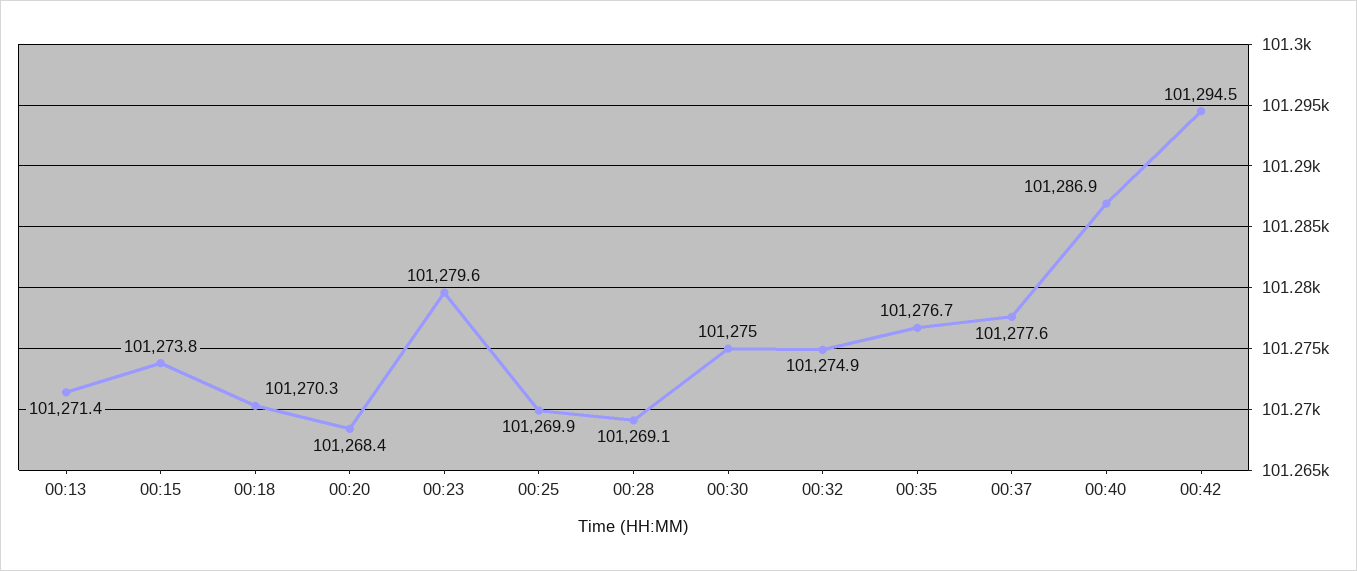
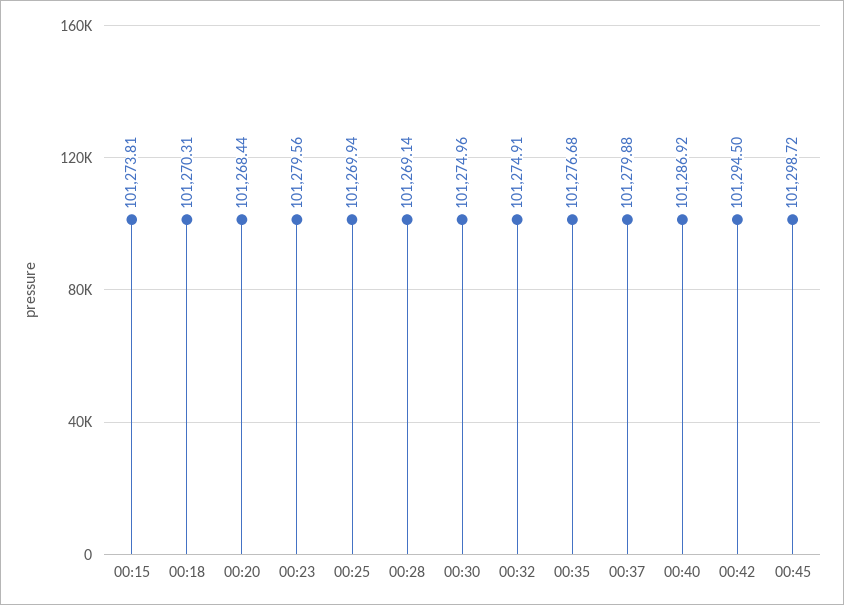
00:13: 101271.4 -> none
00:37: 101277.6 -> 101279.88
00:45: none -> 101298.72

